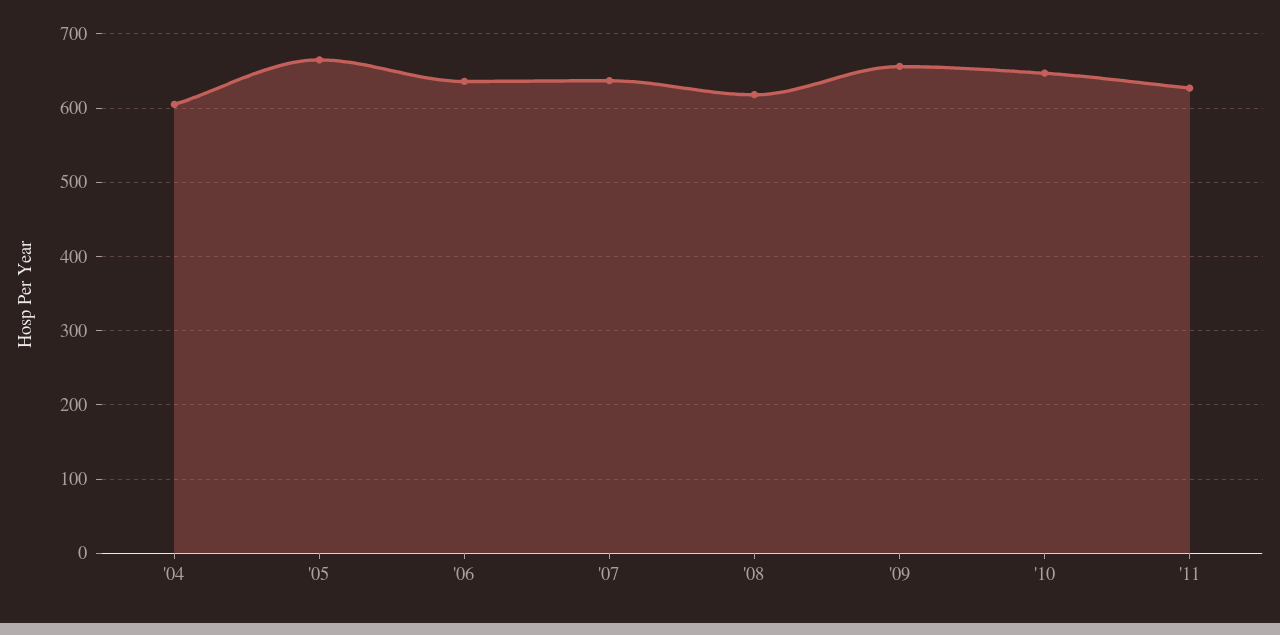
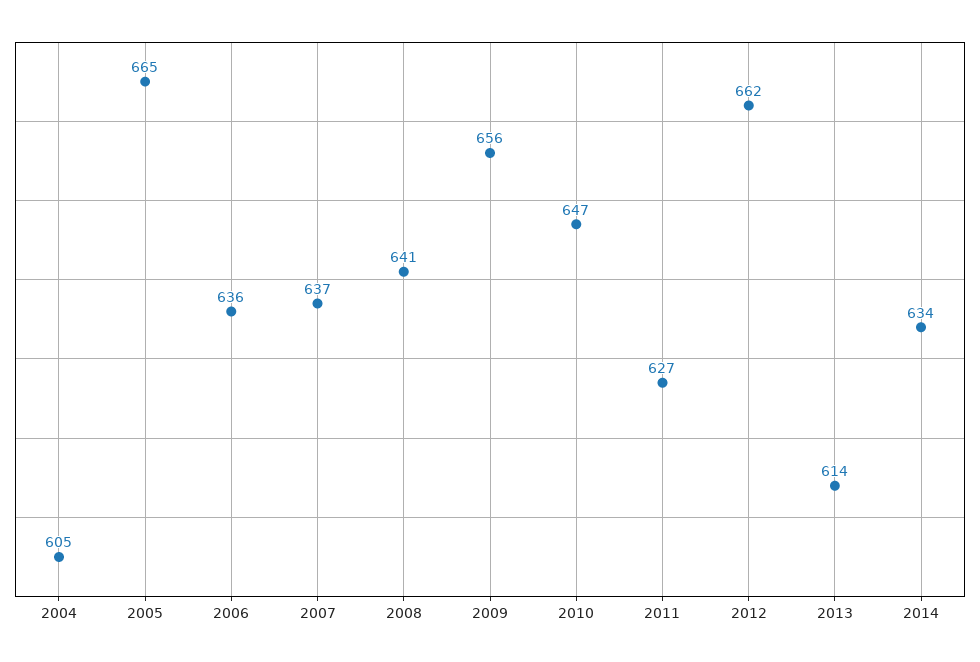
'08: 620 -> 641
2012: none -> 662
2013: none -> 614
2014: none -> 634

